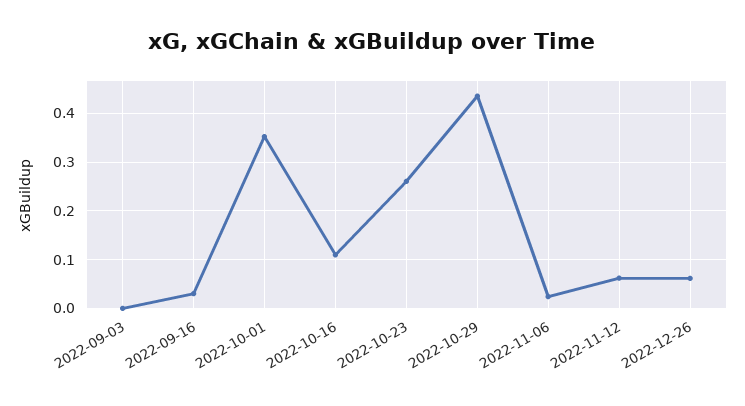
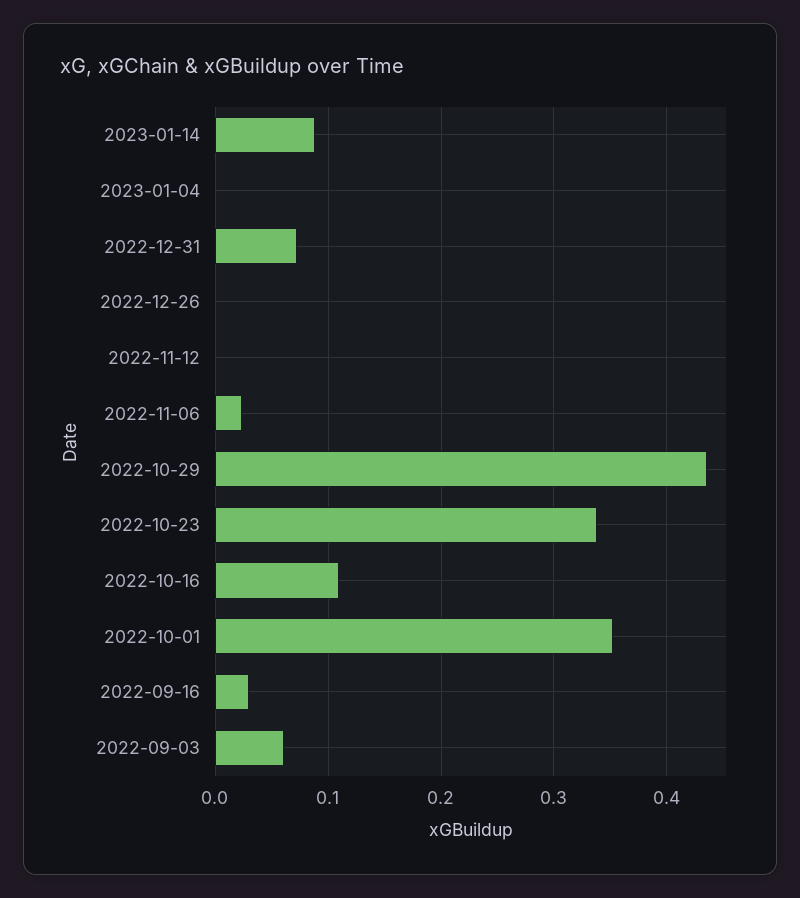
2022-09-03: 0 -> 0.06
2022-10-23: 0.26 -> 0.34
2022-11-12: 0.06 -> 0
2022-12-26: 0.06 -> 0
2023-01-14: none -> 0.09
2023-01-04: none -> 0
2022-12-31: none -> 0.07

